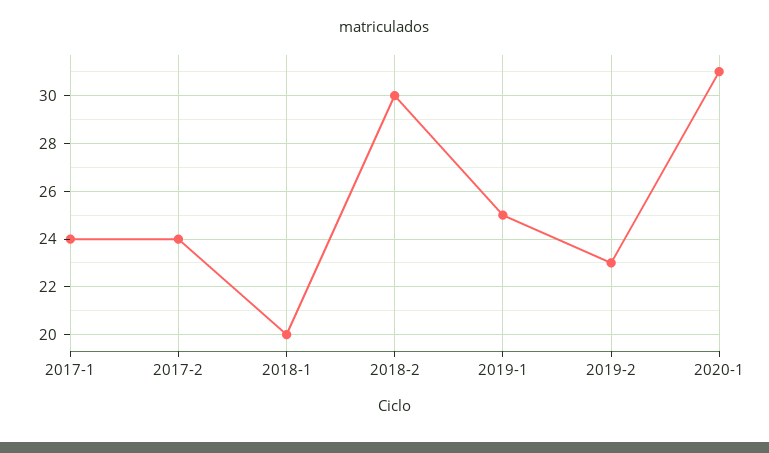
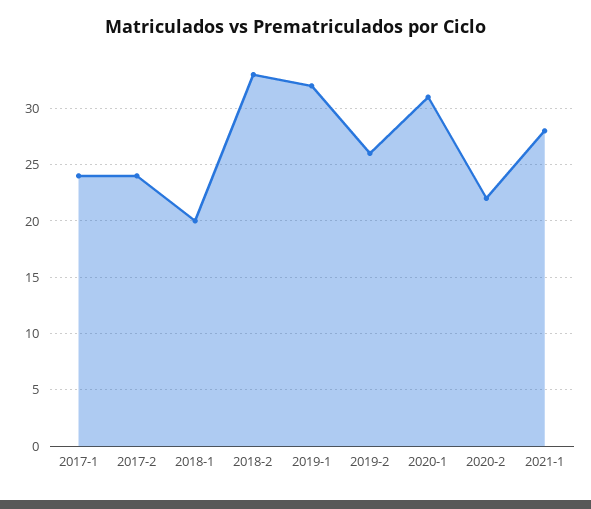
2018-2: 30 -> 33
2019-1: 25 -> 32
2019-2: 23 -> 26
2020-2: none -> 22
2021-1: none -> 28

